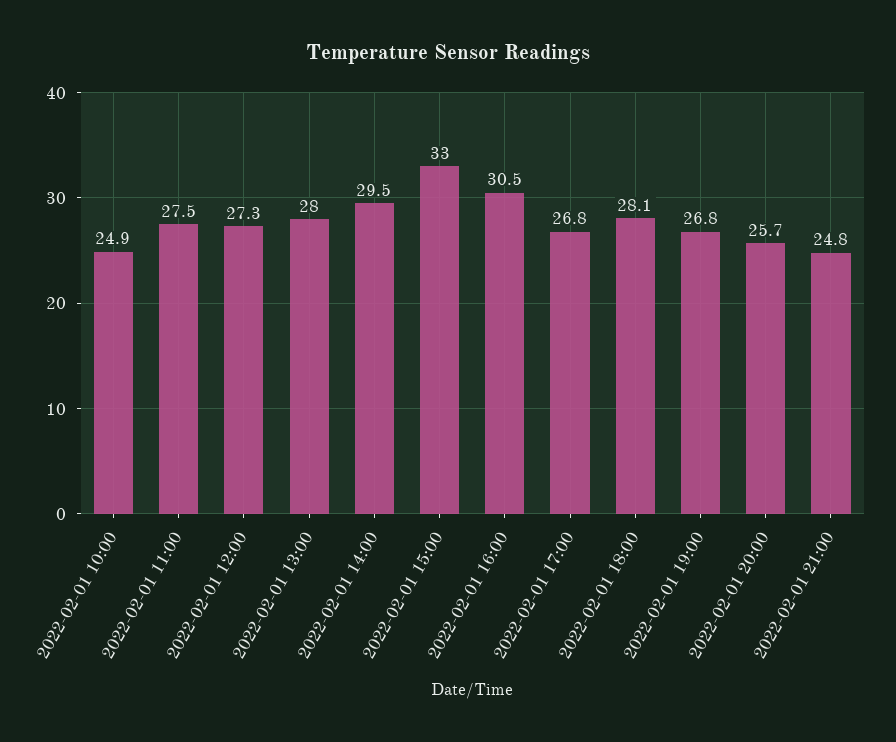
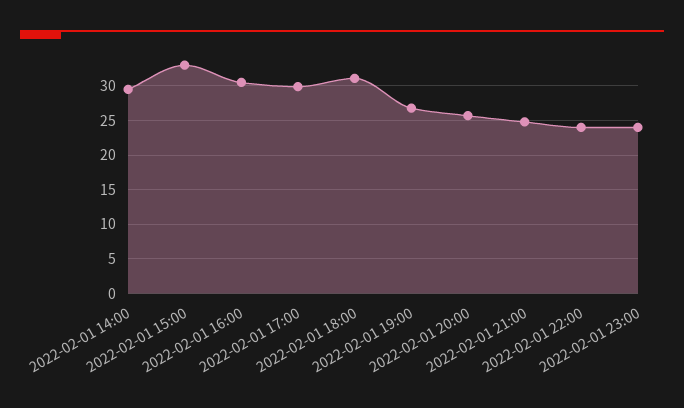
2022-02-01 10:00: 24.9 -> none
2022-02-01 11:00: 27.5 -> none
2022-02-01 12:00: 27.3 -> none
2022-02-01 13:00: 28 -> none
2022-02-01 17:00: 26.8 -> 30
2022-02-01 18:00: 28.1 -> 31
2022-02-01 22:00: none -> 24
2022-02-01 23:00: none -> 24

